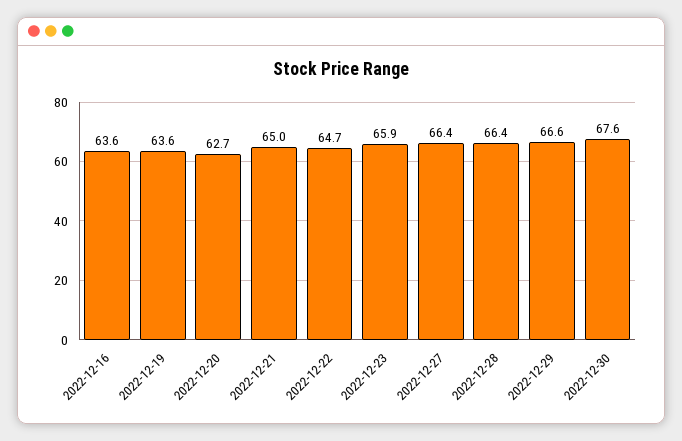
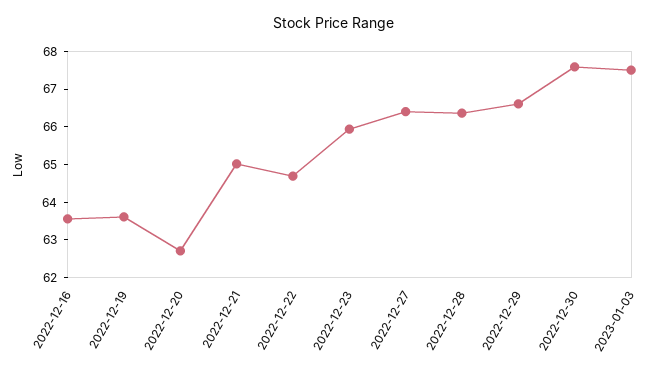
2023-01-03: none -> 67.5

